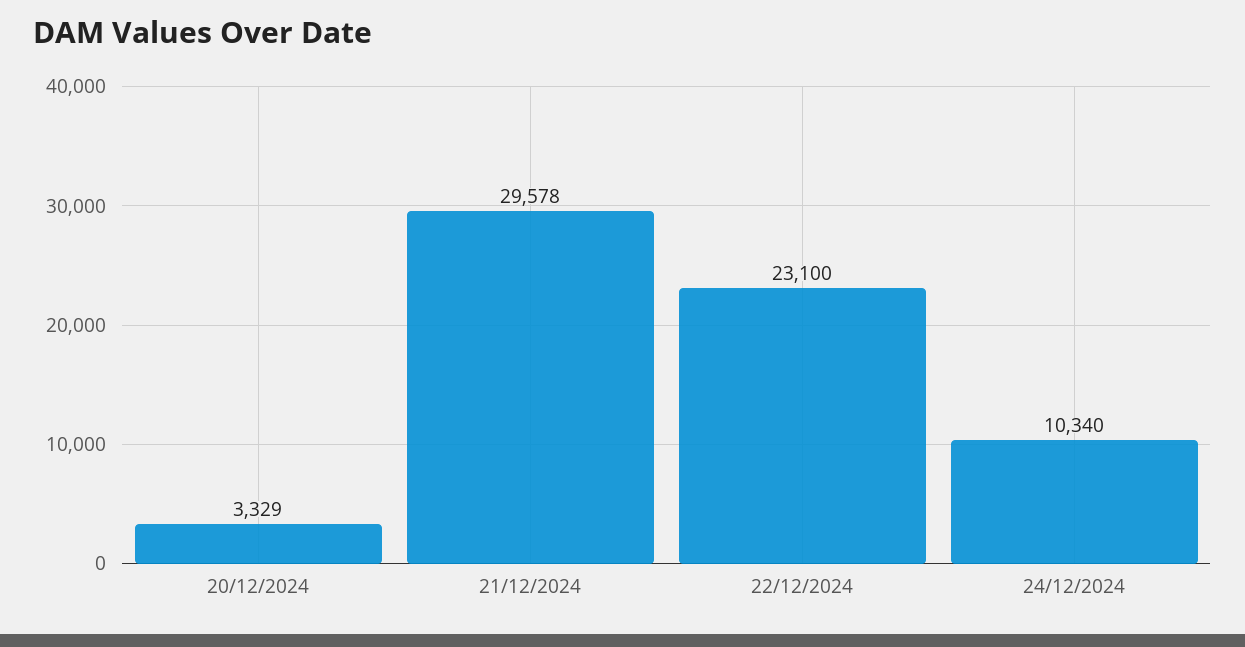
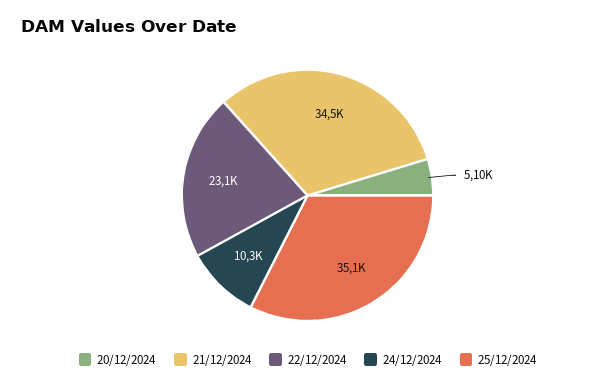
20/12/2024: 3329 -> 5100
21/12/2024: 29578 -> 34500
25/12/2024: none -> 35100

